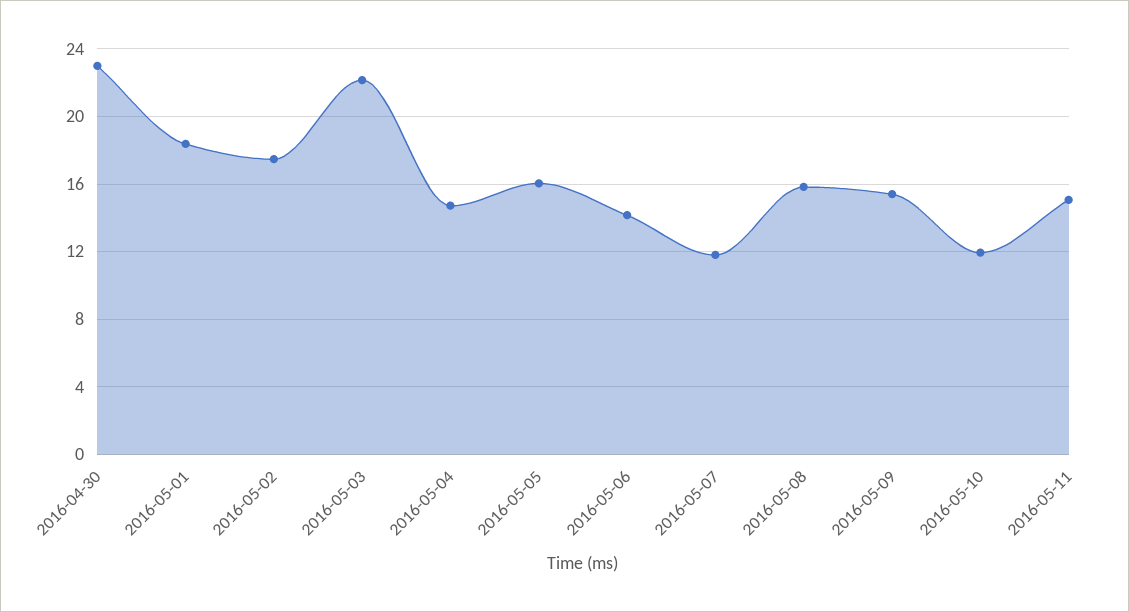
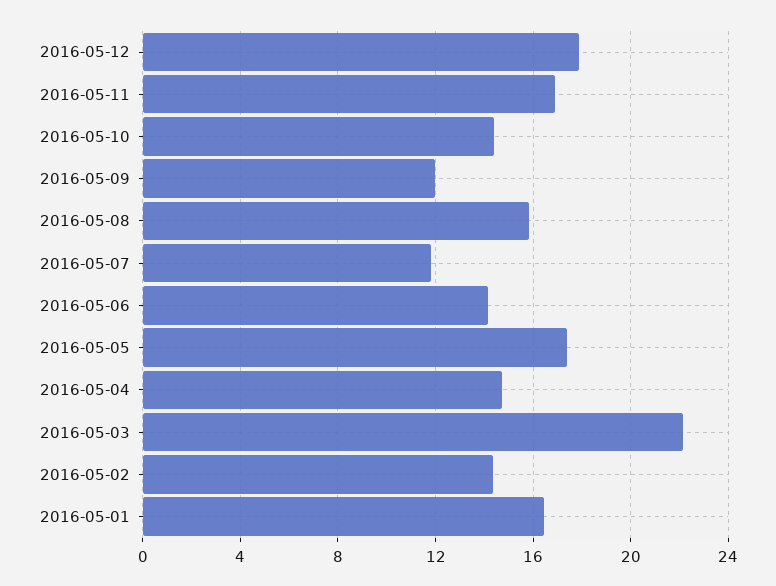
2016-04-30: 23 -> none
2016-05-01: 18.5 -> 16.5
2016-05-02: 17.5 -> 14.5
2016-05-05: 16 -> 17.5
2016-05-09: 15.5 -> 12
2016-05-10: 12 -> 14.5
2016-05-11: 15 -> 17
2016-05-12: none -> 18

